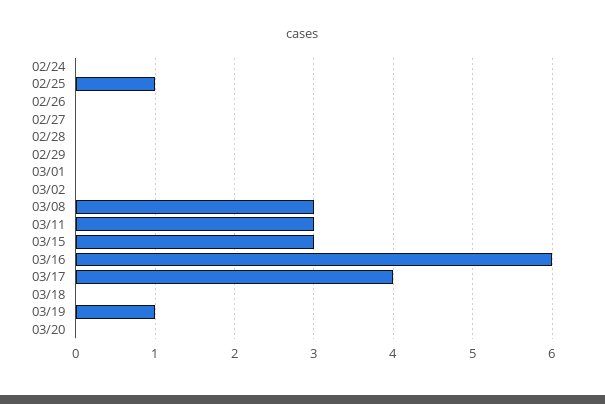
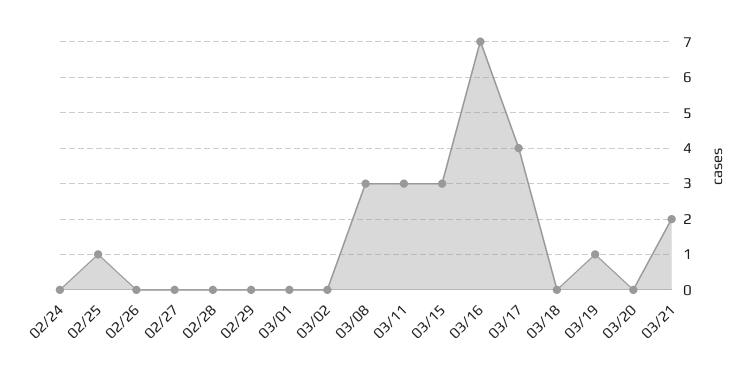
03/16: 6 -> 7
03/21: none -> 2

